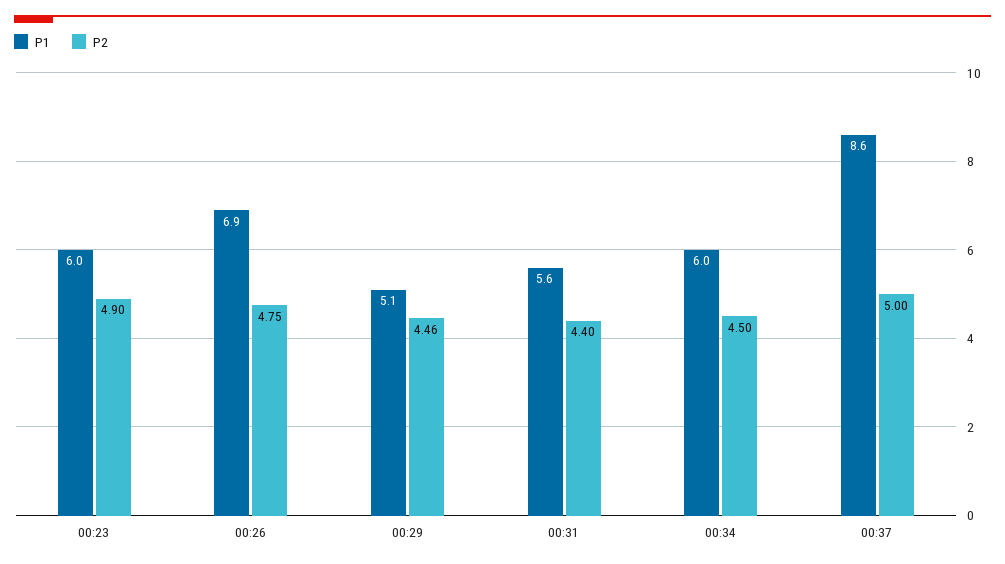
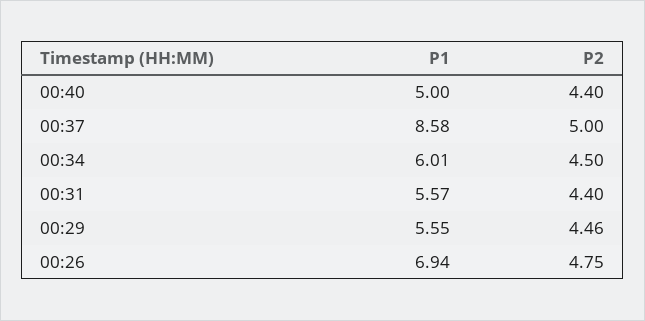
P1, 00:23: 6 -> none
P2, 00:23: 4.9 -> none
P1, 00:29: 5.1 -> 5.55
P1, 00:40: none -> 5
P2, 00:40: none -> 4.4

